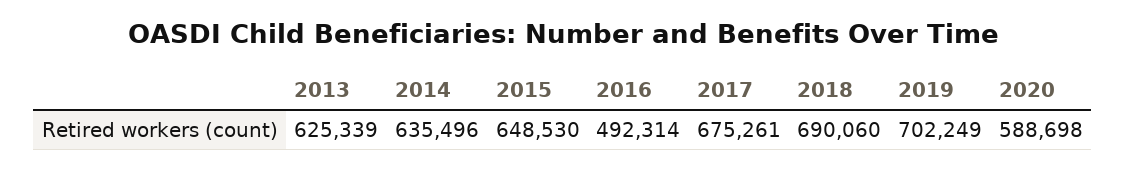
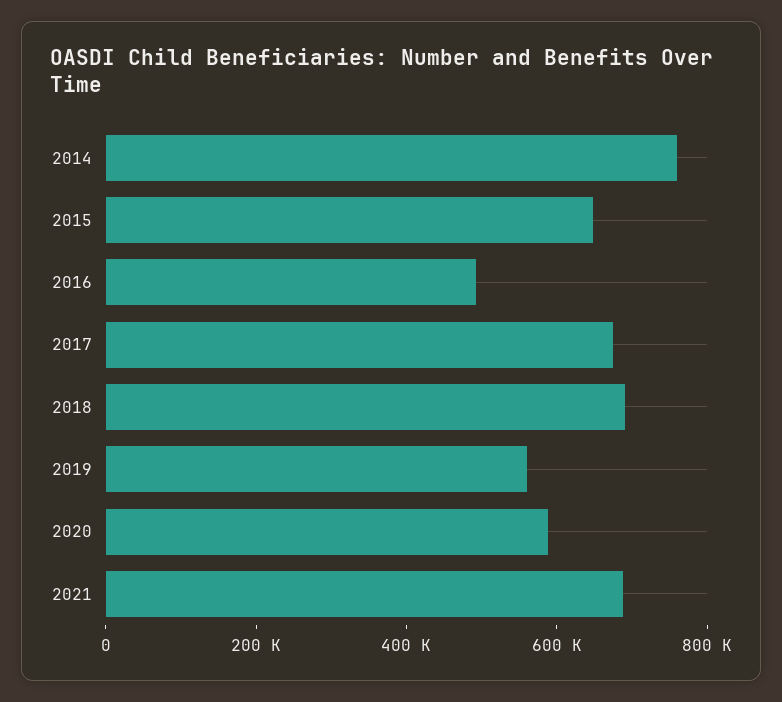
2013: 625339 -> none
2014: 635496 -> 750000
2019: 702249 -> 550000
2021: none -> 700000

